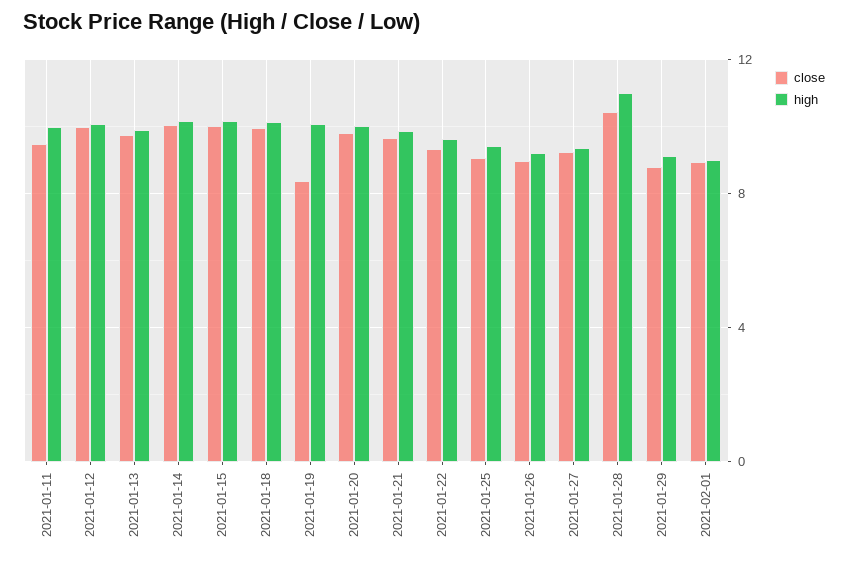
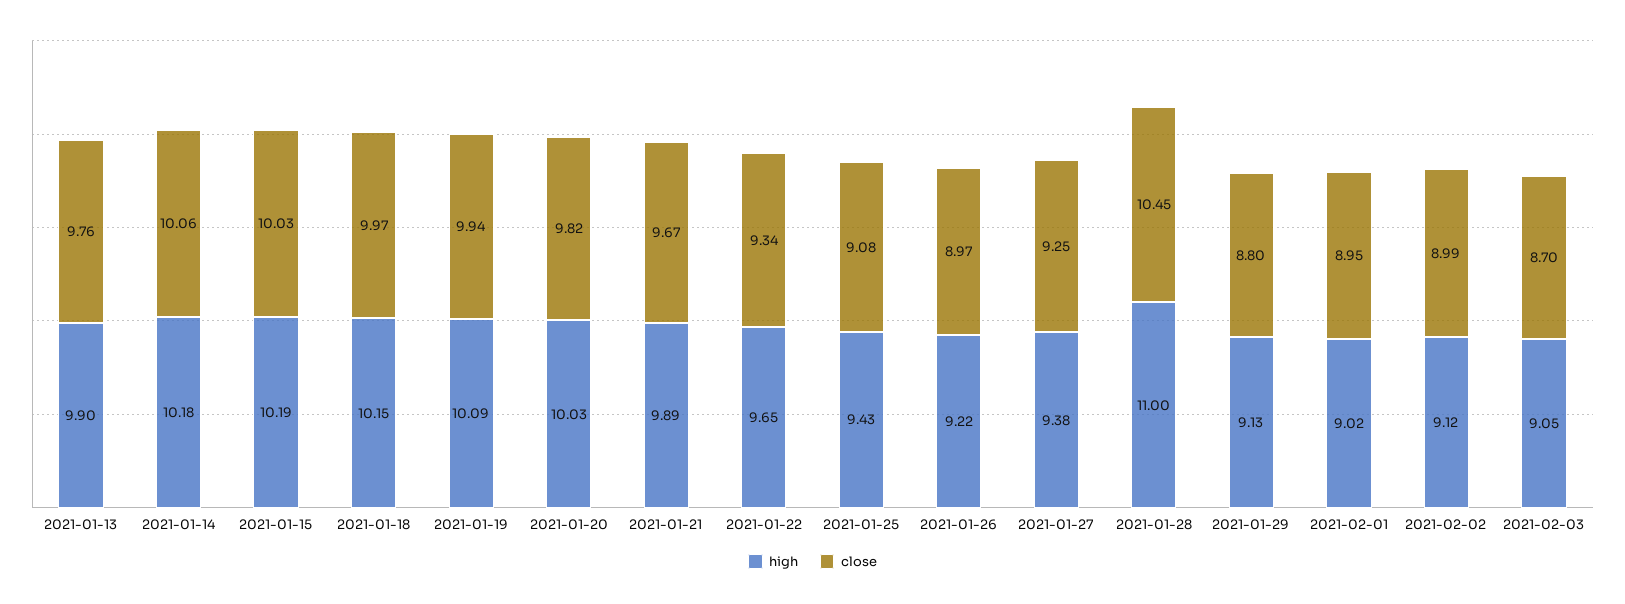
close, 2021-01-11: 9.5 -> none
high, 2021-01-11: 10 -> none
close, 2021-01-12: 10 -> none
high, 2021-01-12: 10 -> none
close, 2021-01-19: 8.5 -> 9.94
high, 2021-02-02: none -> 9.12
close, 2021-02-02: none -> 8.99
high, 2021-02-03: none -> 9.05
close, 2021-02-03: none -> 8.7

